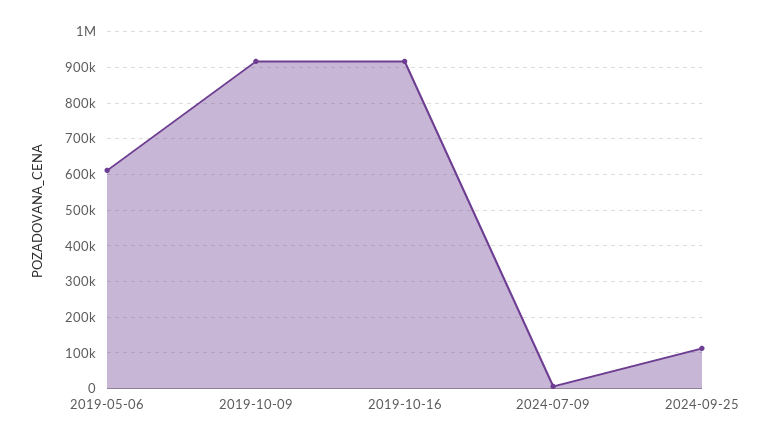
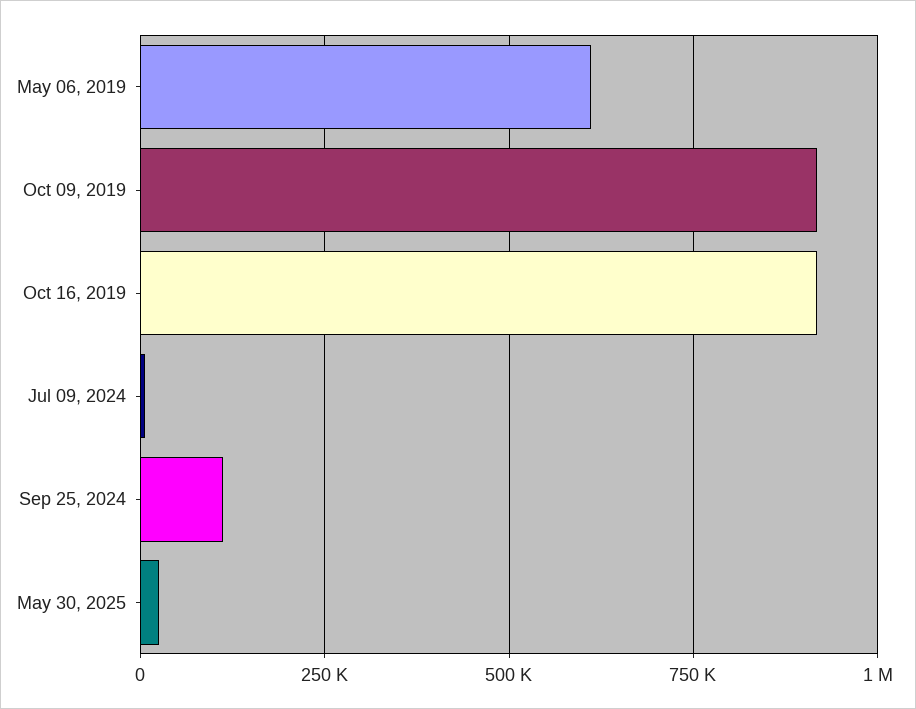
May 30, 2025: none -> 25000

